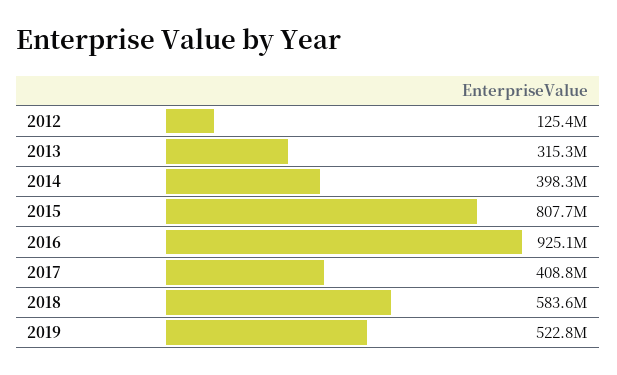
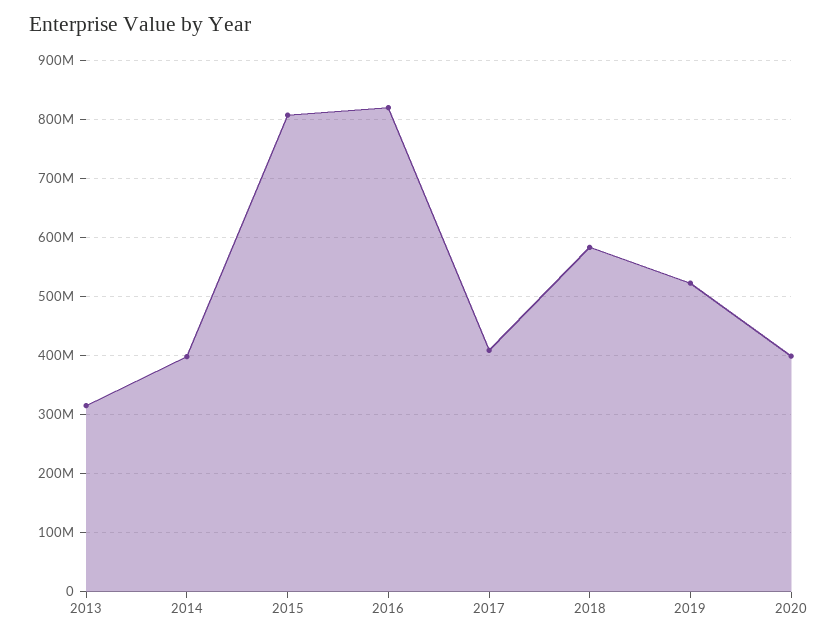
2012: 125400000 -> none
2016: 925100000 -> 820000000
2020: none -> 400000000

